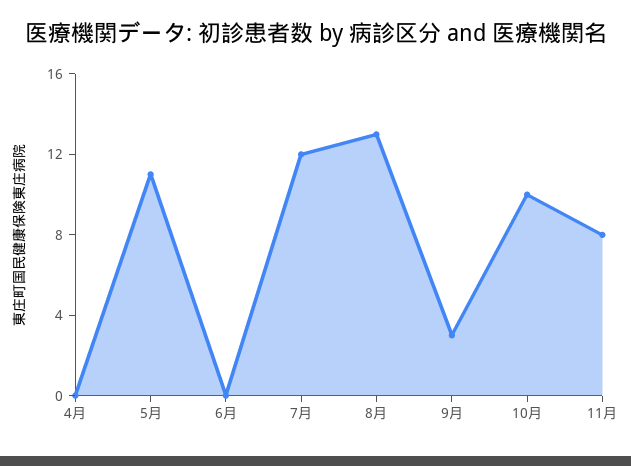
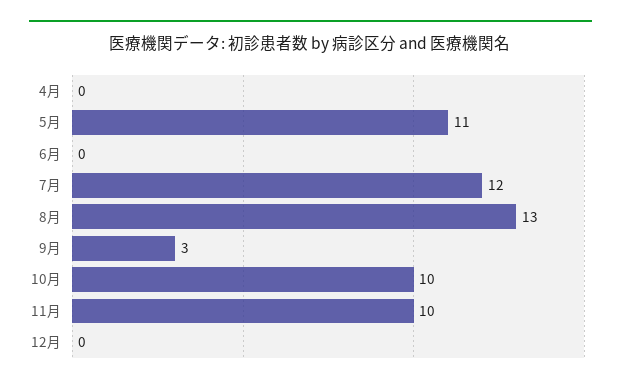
11月: 8 -> 10
12月: none -> 0

